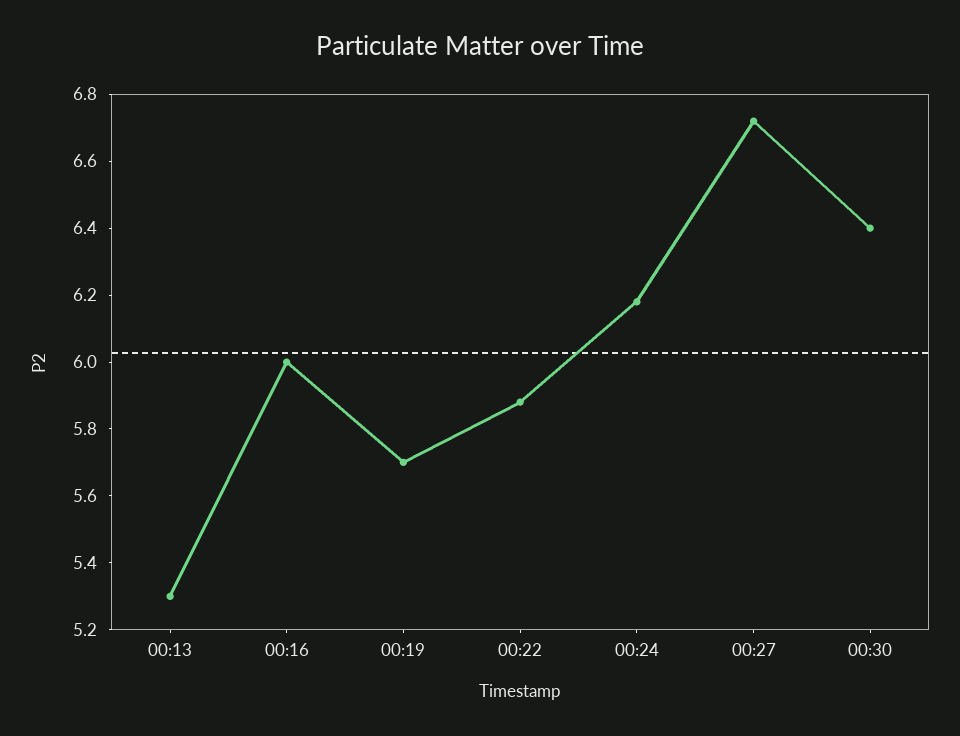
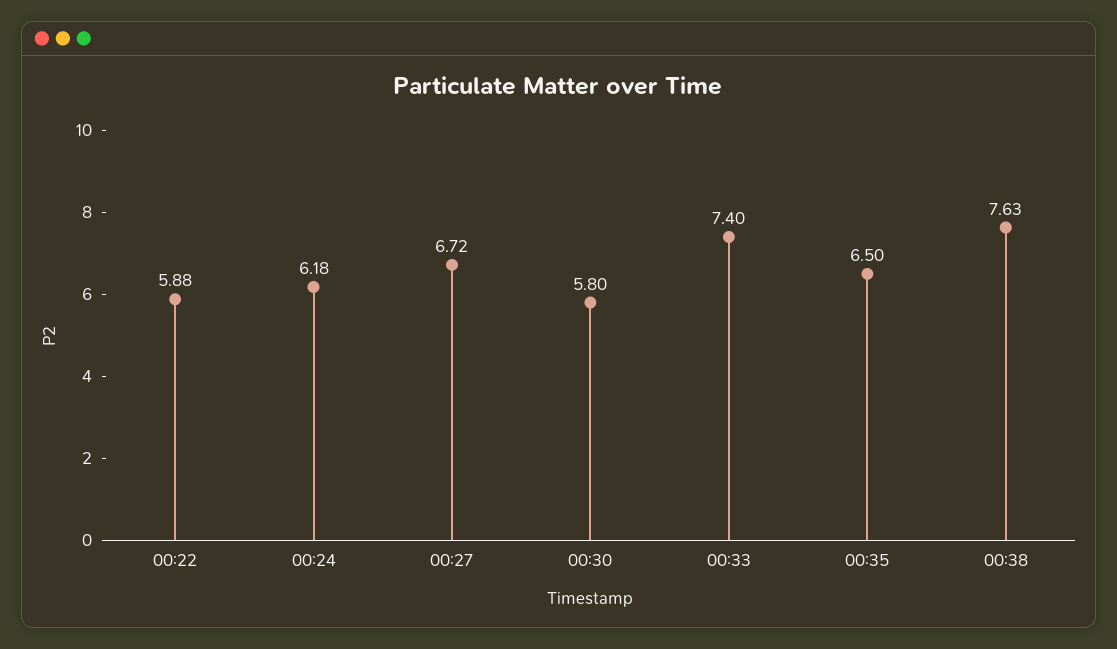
00:13: 5.3 -> none
00:16: 6 -> none
00:19: 5.7 -> none
00:30: 6.4 -> 5.8
00:33: none -> 7.4
00:35: none -> 6.5
00:38: none -> 7.63

